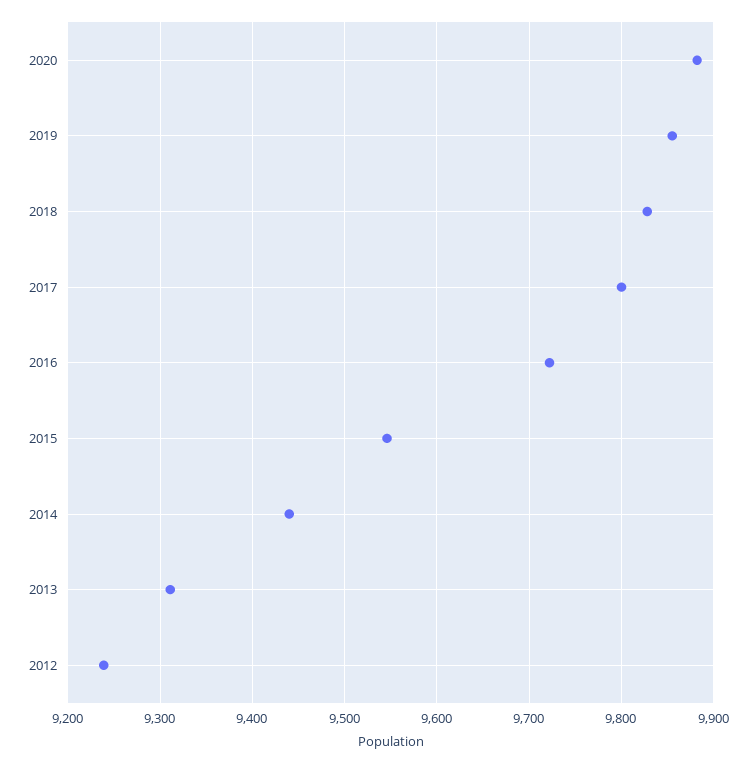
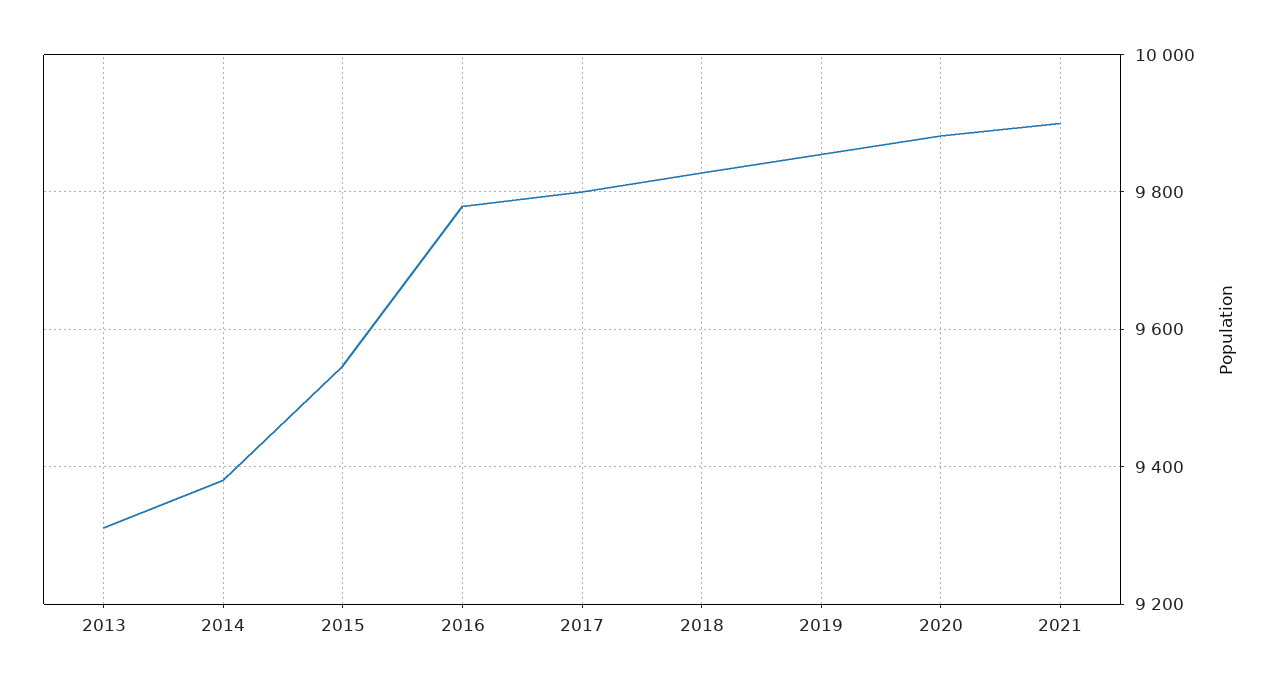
2016: 9720 -> 9780
2014: 9440 -> 9380
2012: 9240 -> none
2021: none -> 9900

